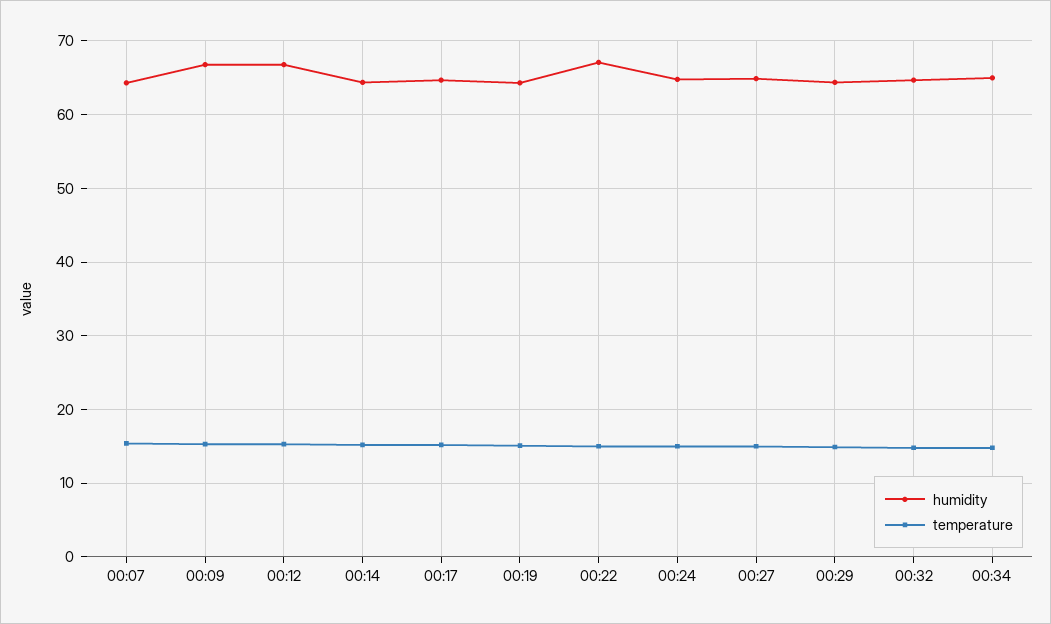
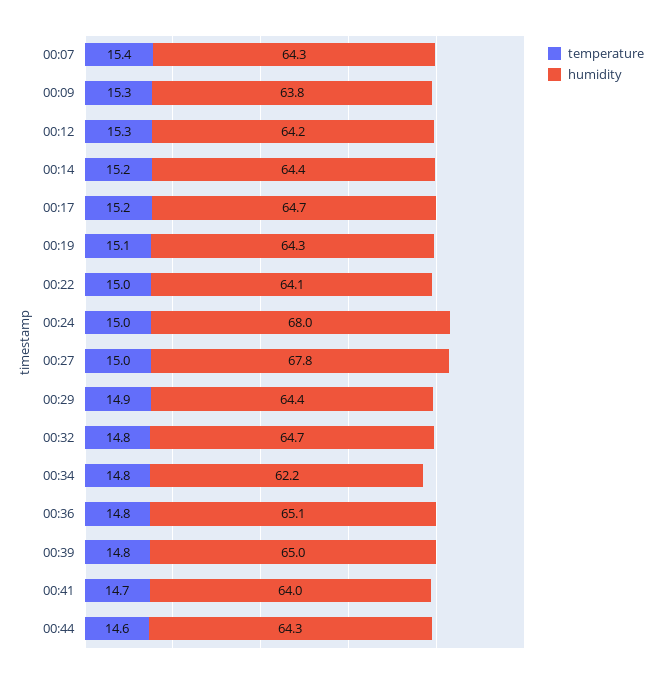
humidity, 00:09: 67 -> 63.8
humidity, 00:12: 67 -> 64.2
humidity, 00:22: 67 -> 64.1
humidity, 00:24: 65 -> 68
humidity, 00:27: 65 -> 67.8
humidity, 00:34: 65 -> 62.2
temperature, 00:36: none -> 14.8
humidity, 00:36: none -> 65.1
temperature, 00:39: none -> 14.8
humidity, 00:39: none -> 65
temperature, 00:41: none -> 14.7
humidity, 00:41: none -> 64
temperature, 00:44: none -> 14.6
humidity, 00:44: none -> 64.3

